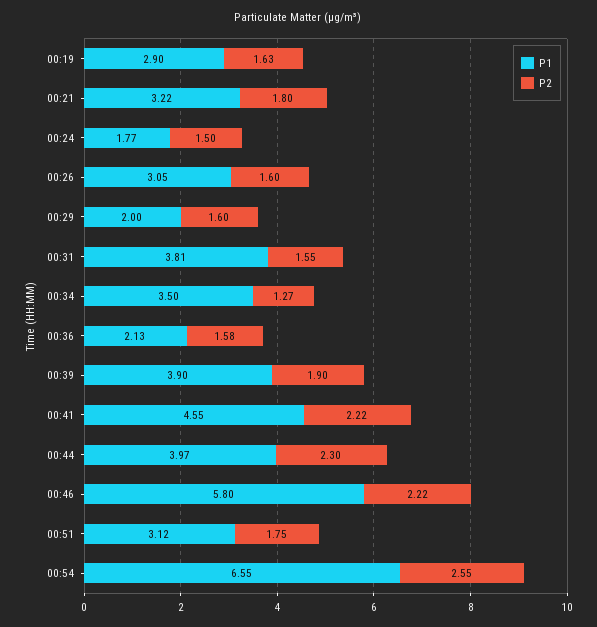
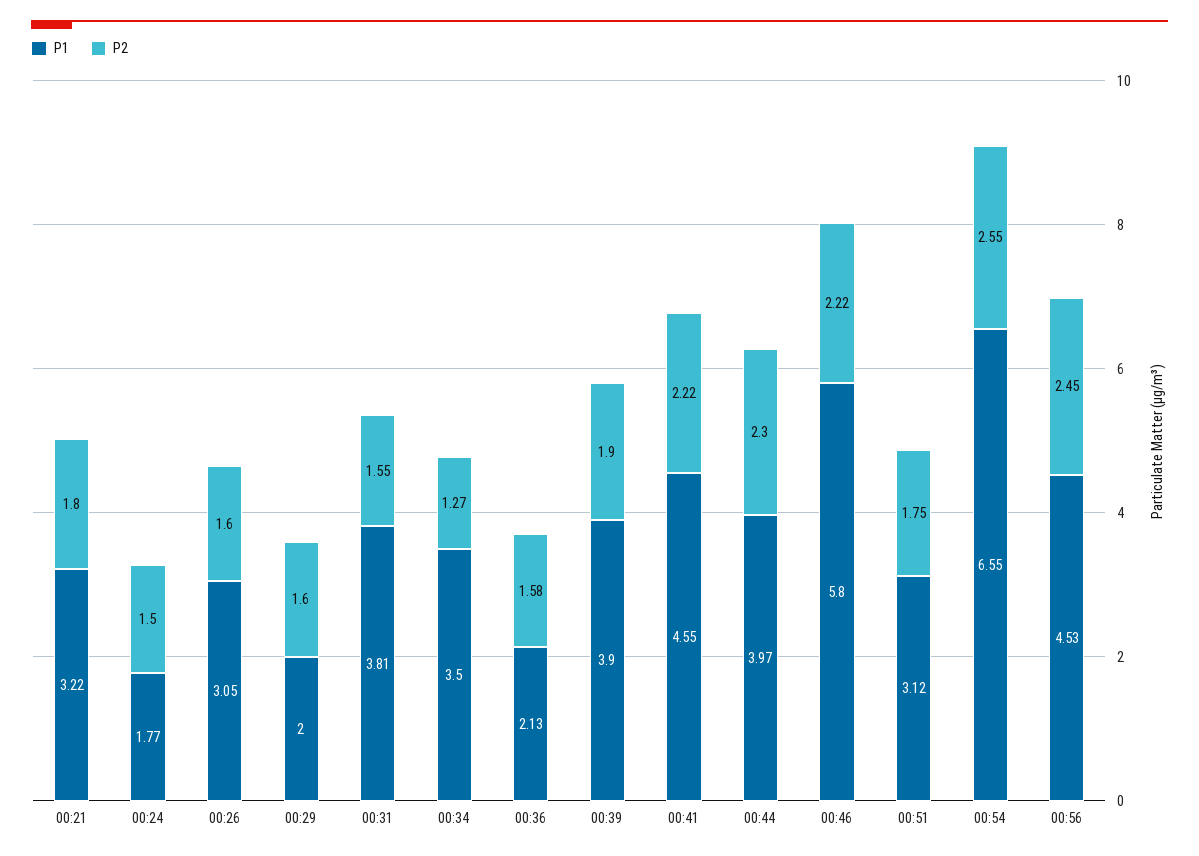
P1, 00:19: 2.9 -> none
P2, 00:19: 1.63 -> none
P1, 00:56: none -> 4.53
P2, 00:56: none -> 2.45

